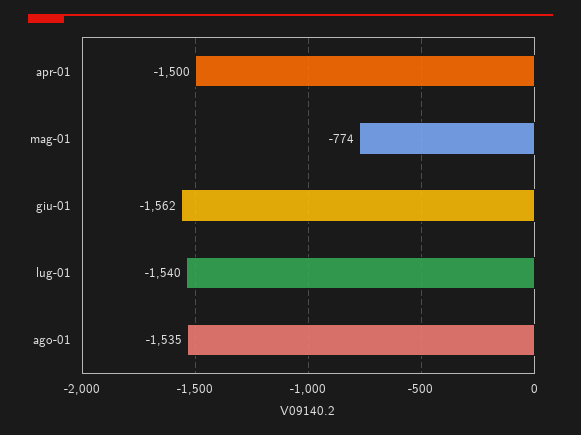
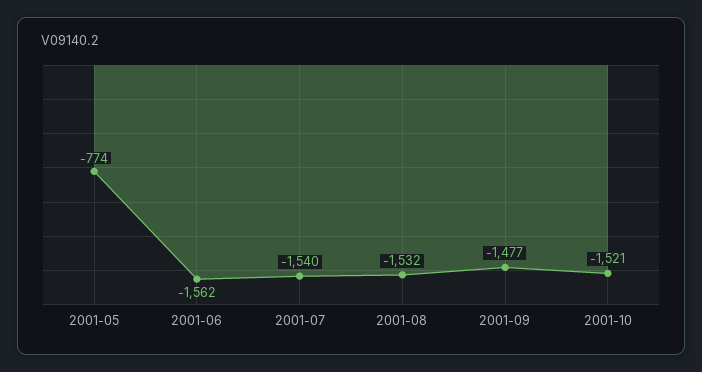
apr-01: -1500 -> none
ago-01: -1535 -> -1532
2001-09: none -> -1477
2001-10: none -> -1521

